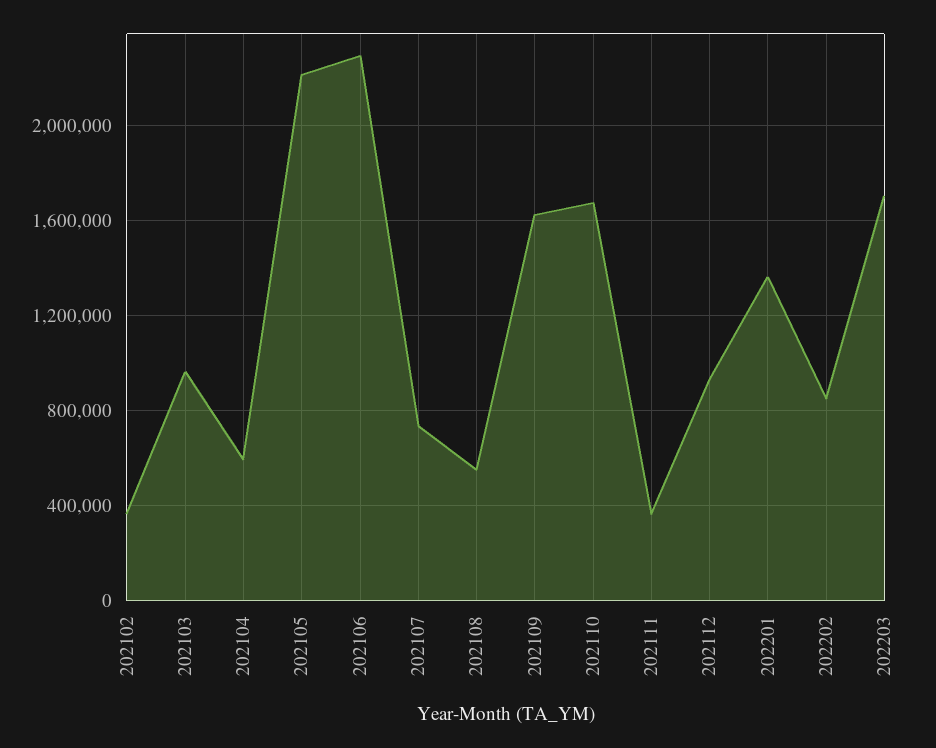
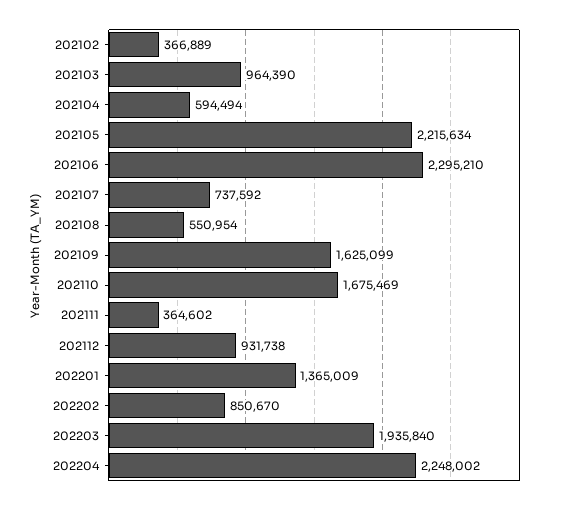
202203: 1700000 -> 1935840
202204: none -> 2248002

